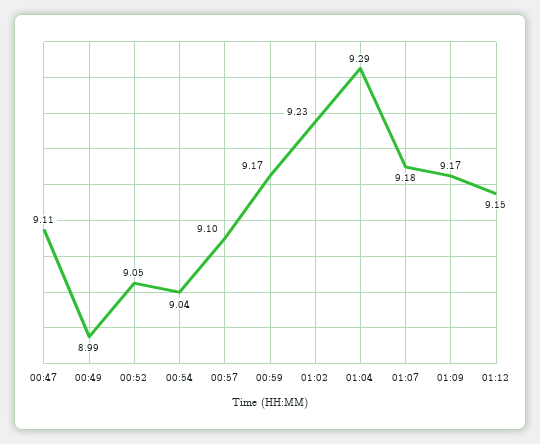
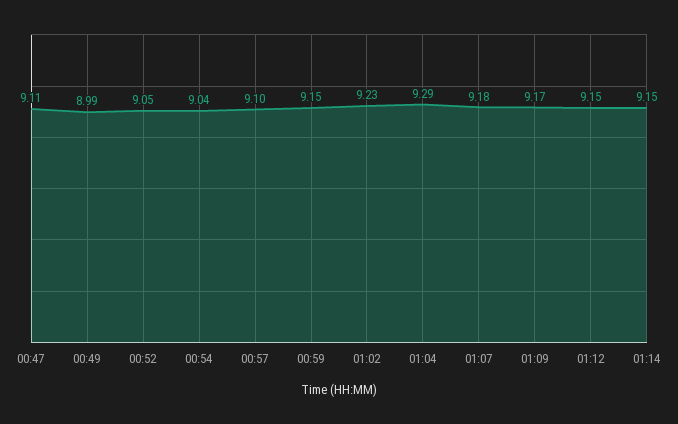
00:59: 9.17 -> 9.15
01:14: none -> 9.15

